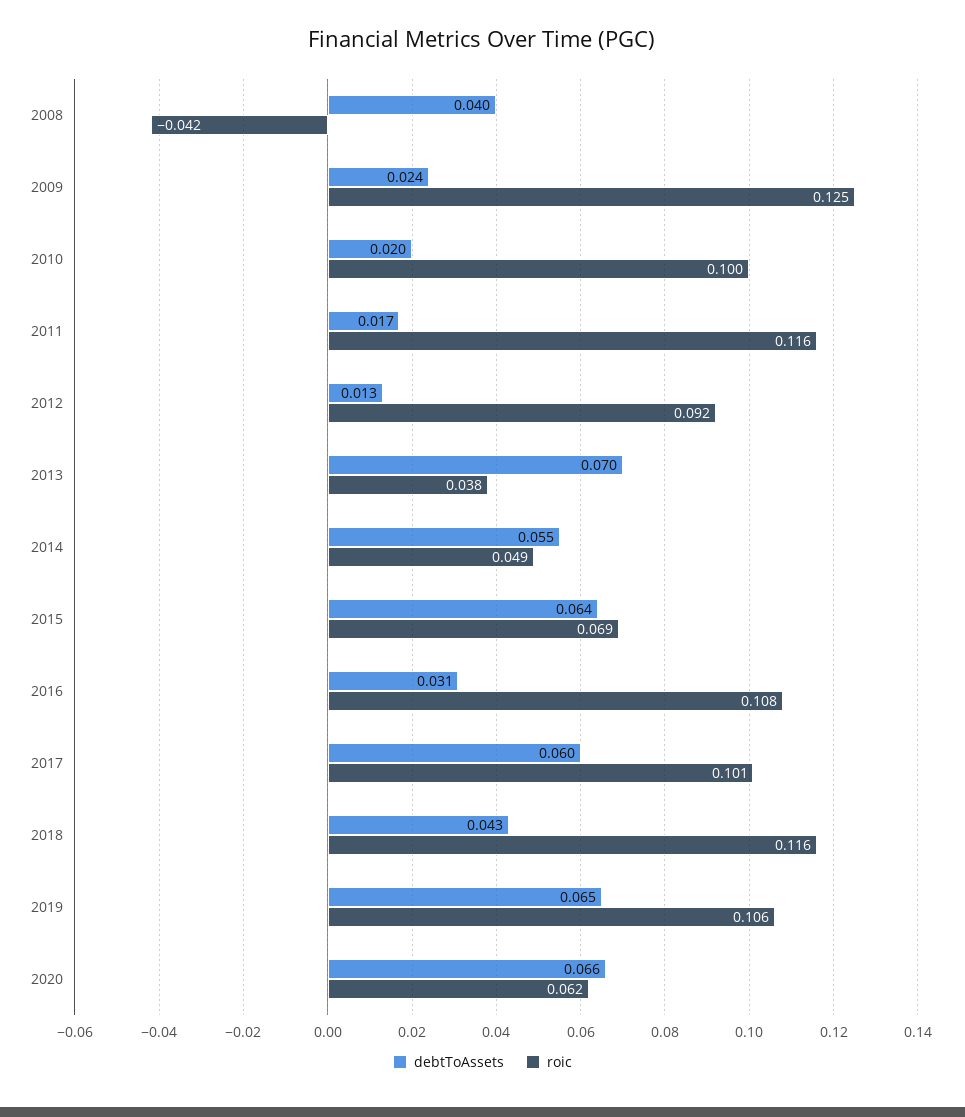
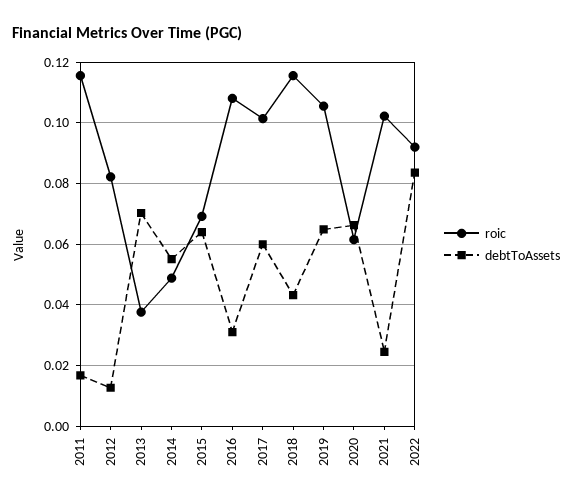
debtToAssets, 2008: 0.04 -> none
roic, 2008: -0.042 -> none
debtToAssets, 2009: 0.024 -> none
roic, 2009: 0.125 -> none
debtToAssets, 2010: 0.02 -> none
roic, 2010: 0.1 -> none
roic, 2012: 0.092 -> 0.082
roic, 2021: none -> 0.102
debtToAssets, 2021: none -> 0.024
roic, 2022: none -> 0.092
debtToAssets, 2022: none -> 0.084

